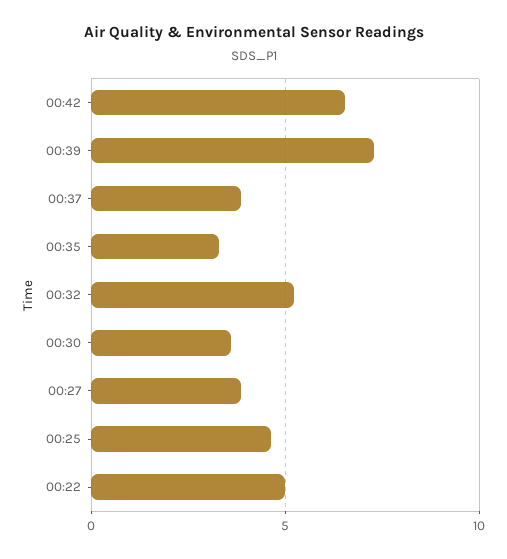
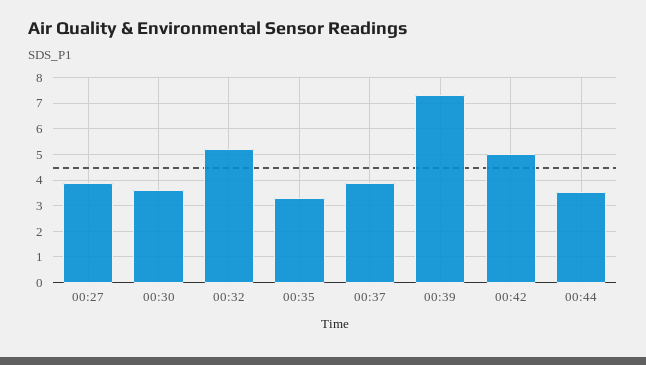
00:42: 6.5 -> 5
00:25: 4.5 -> none
00:22: 5 -> none
00:44: none -> 3.5

